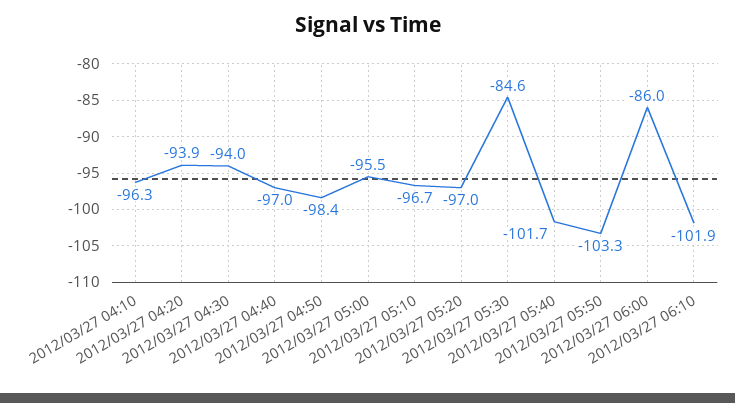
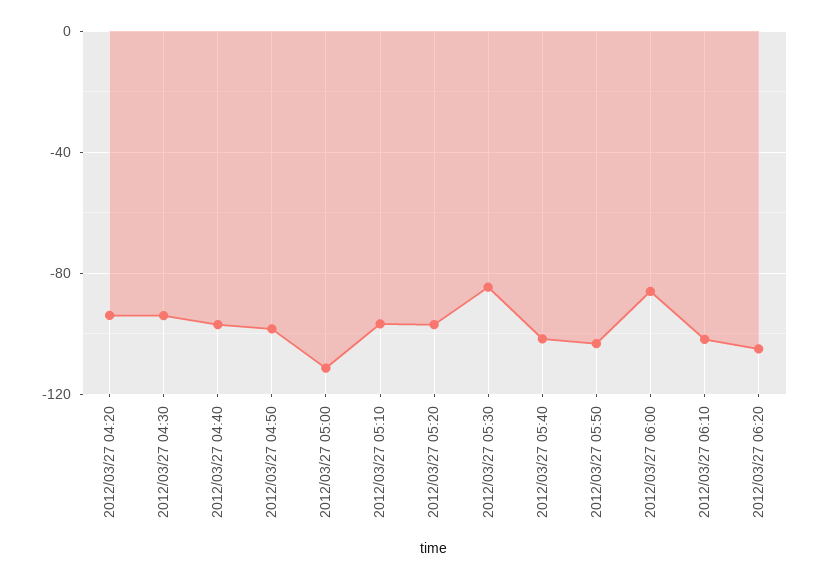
2012/03/27 04:10: -96.3 -> none
2012/03/27 05:00: -95.5 -> -110
2012/03/27 06:20: none -> -105

